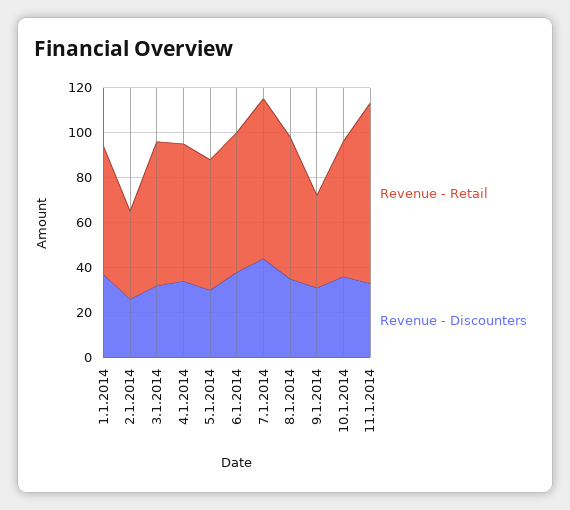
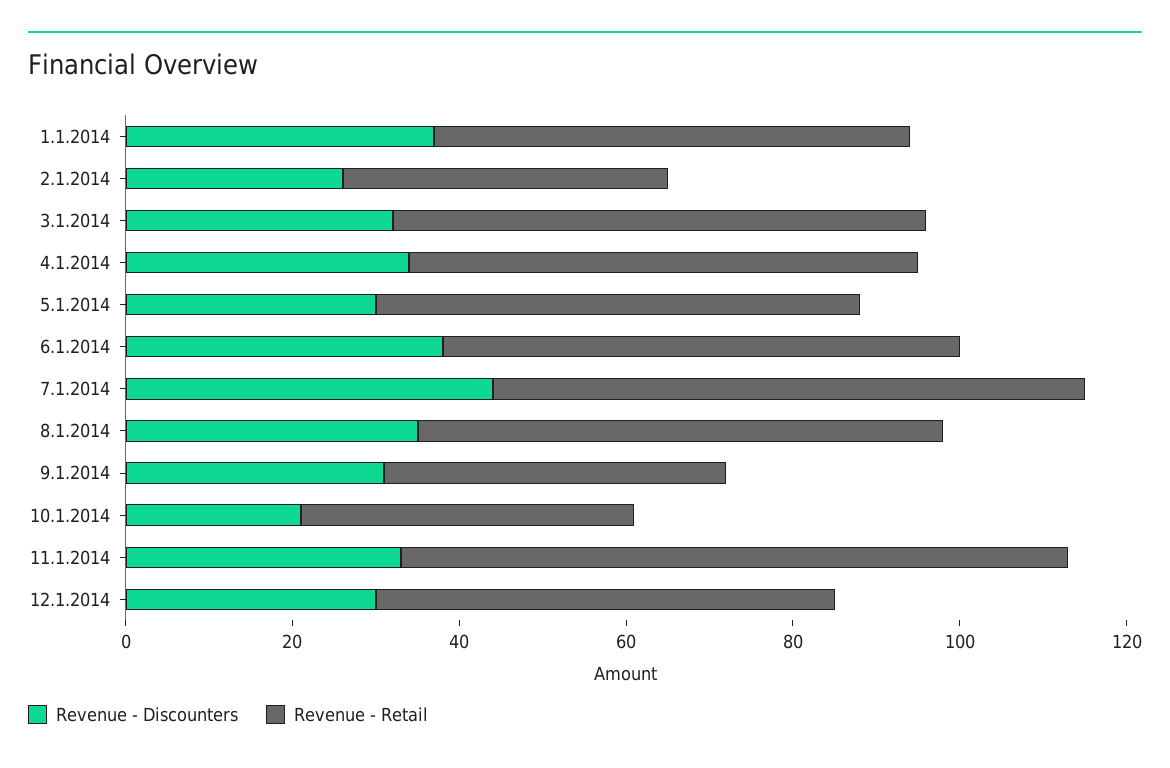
Revenue - Retail, 10.1.2014: 60 -> 40
Revenue - Discounters, 10.1.2014: 35 -> 20
Revenue - Discounters, 12.1.2014: none -> 30
Revenue - Retail, 12.1.2014: none -> 55

